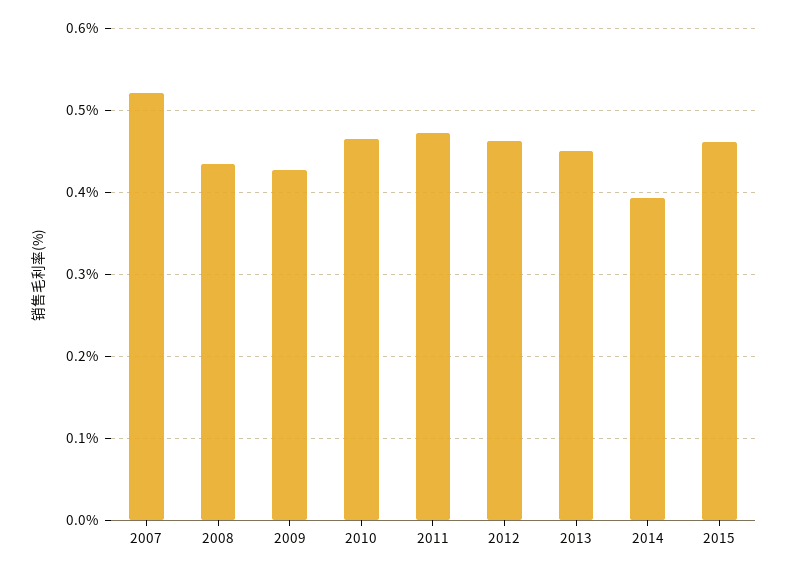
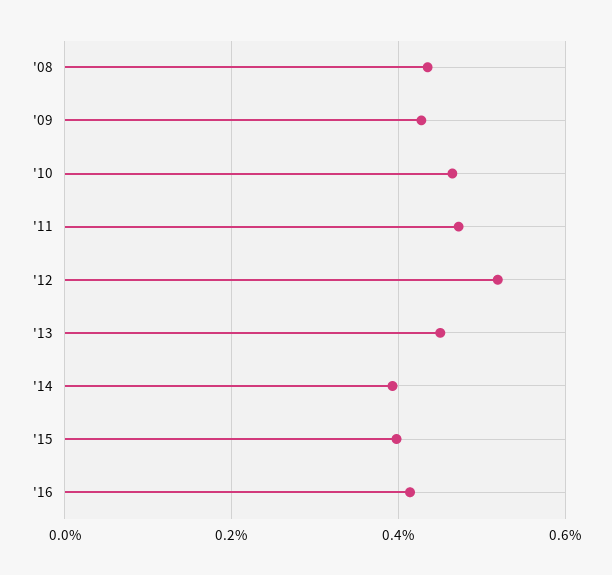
2007: 0.52 -> none
2012: 0.46 -> 0.52
2015: 0.46 -> 0.4
'16: none -> 0.42

